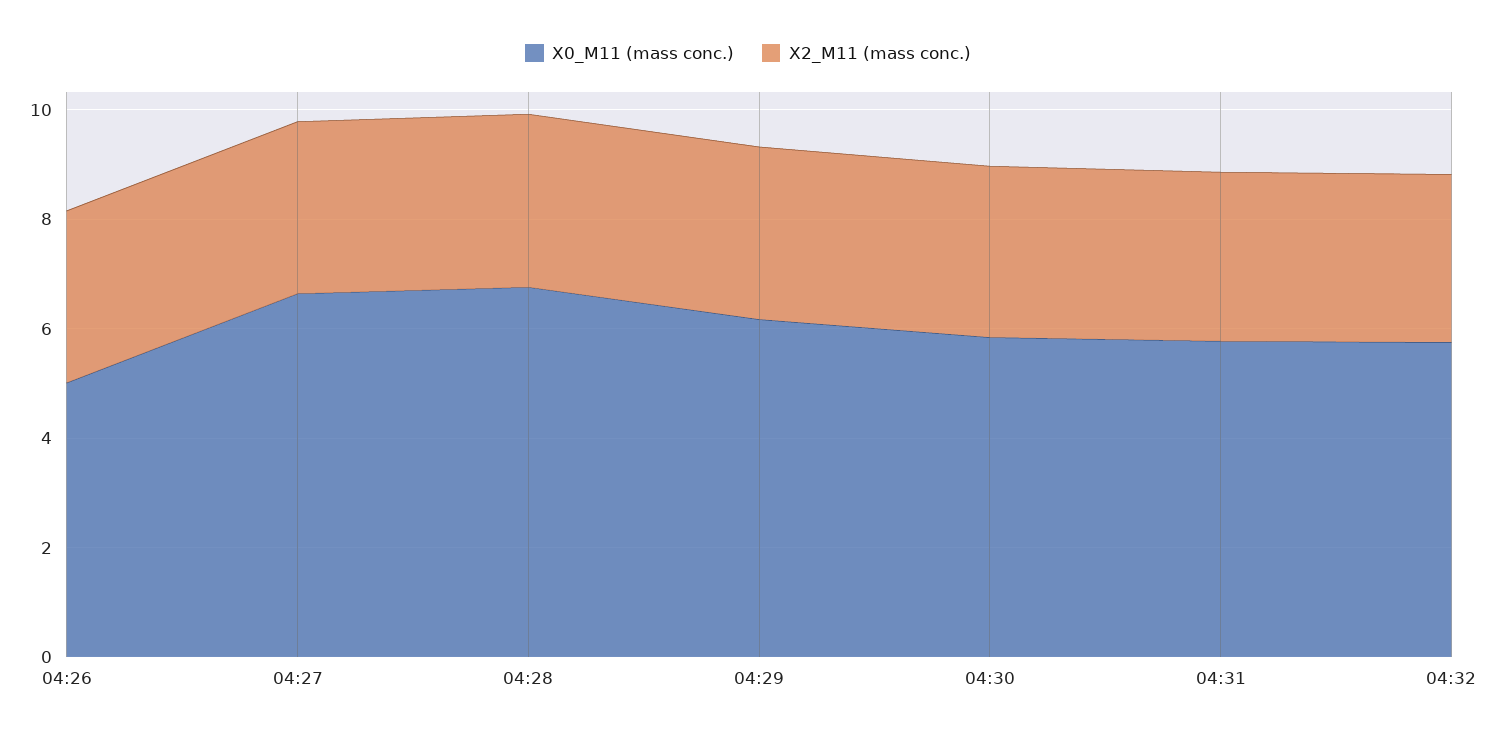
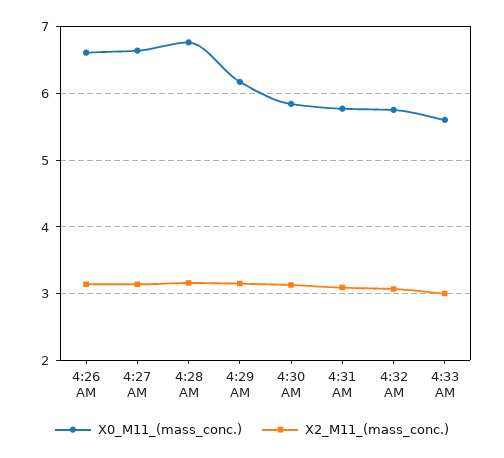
X0_M11 (mass conc.), 04:26: 5 -> 6.6
X0_M11 (mass conc.), 4:33 AM: none -> 5.6
X2_M11 (mass conc.), 4:33 AM: none -> 3

